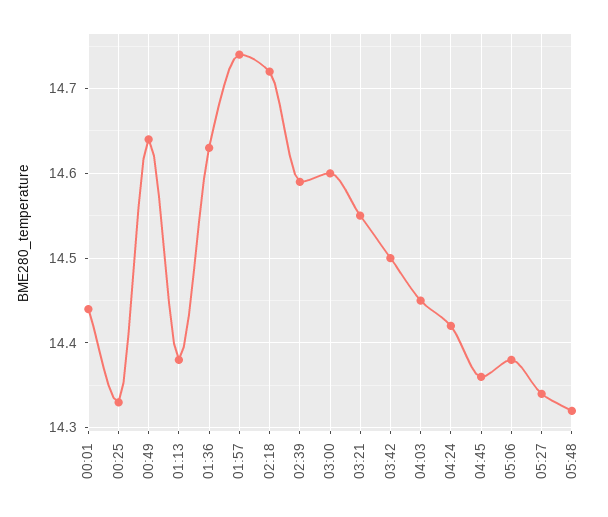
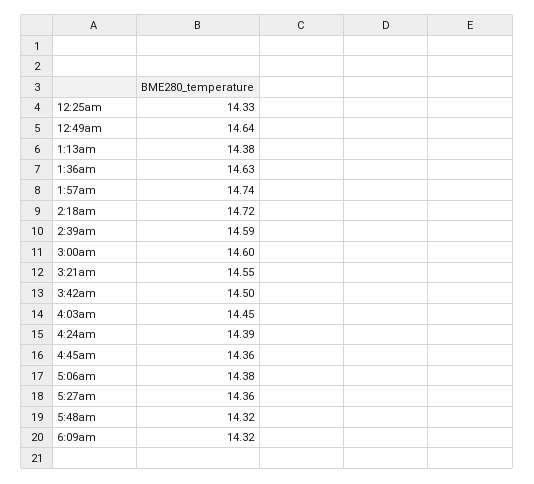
00:01: 14.44 -> none
04:24: 14.42 -> 14.39
05:27: 14.34 -> 14.36
6:09am: none -> 14.32

